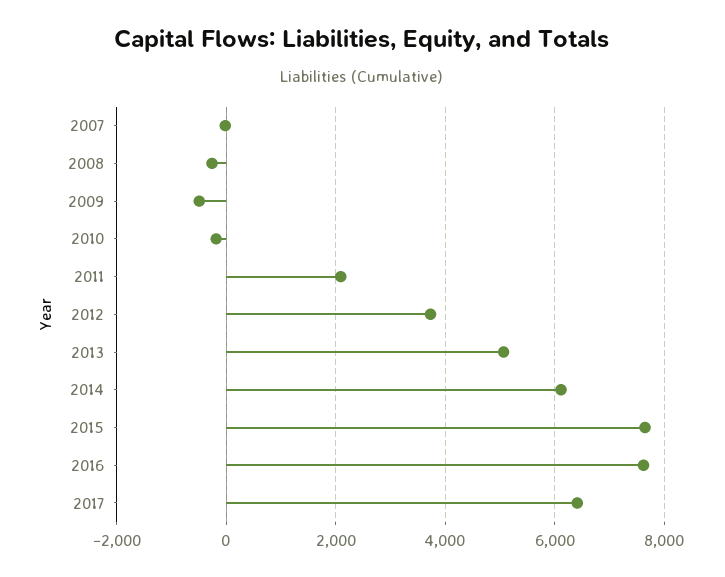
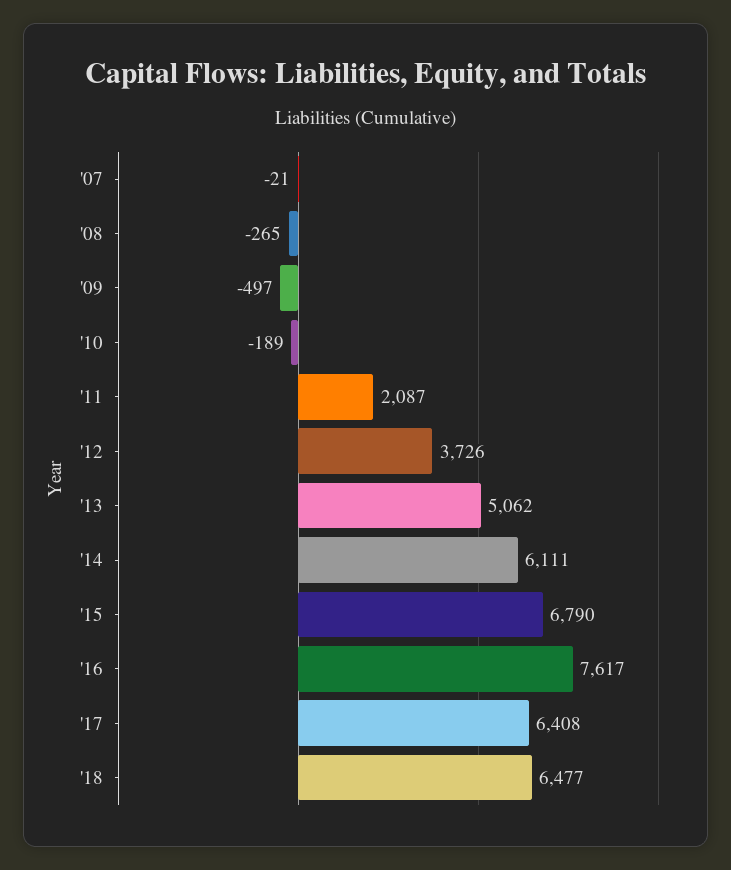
2015: 7600 -> 6790
'18: none -> 6477

